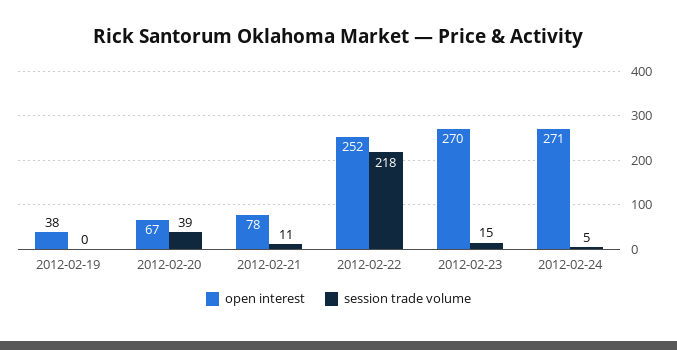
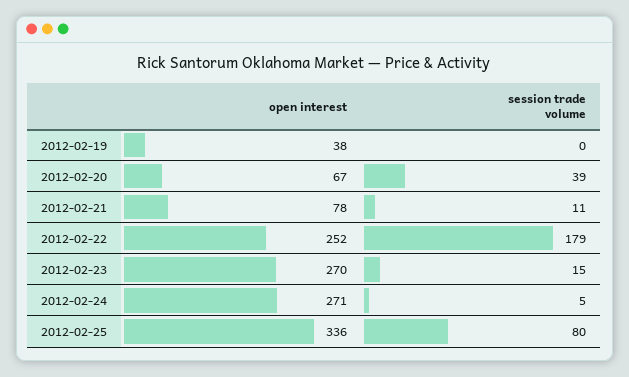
session trade volume, 2012-02-22: 218 -> 179
open interest, 2012-02-25: none -> 336
session trade volume, 2012-02-25: none -> 80

